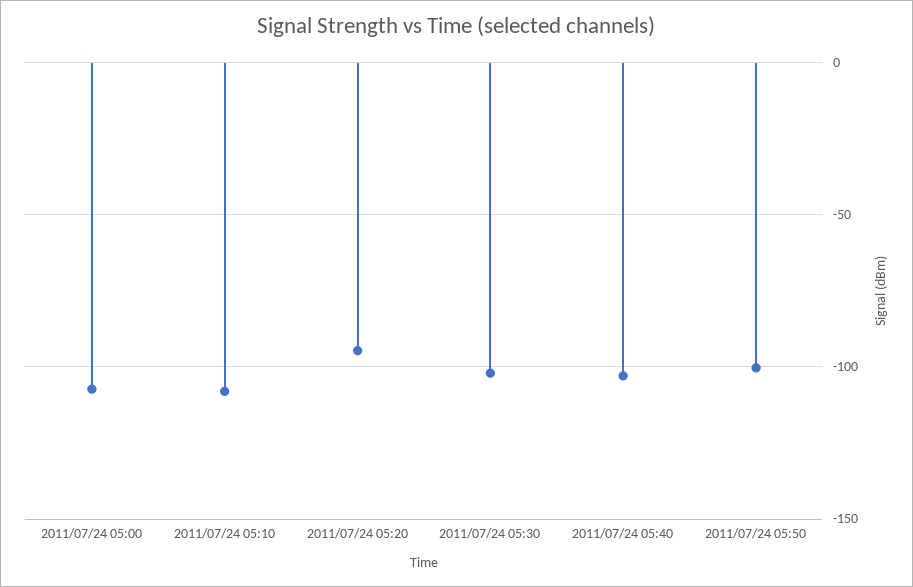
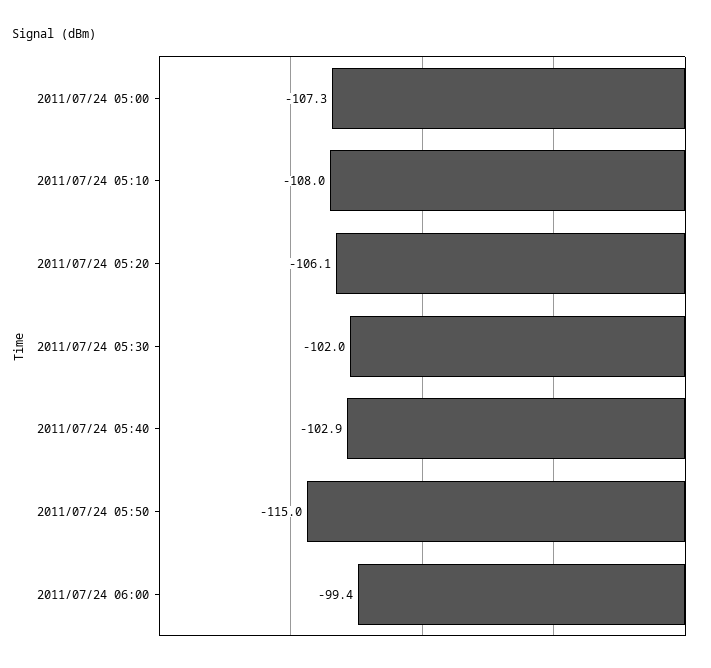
2011/07/24 05:20: -95 -> -106.1
2011/07/24 05:50: -100 -> -115
2011/07/24 06:00: none -> -99.4

